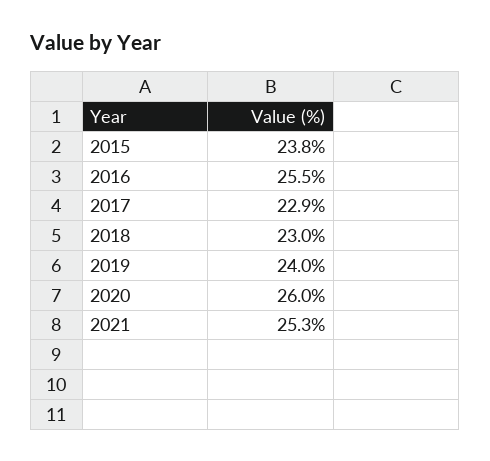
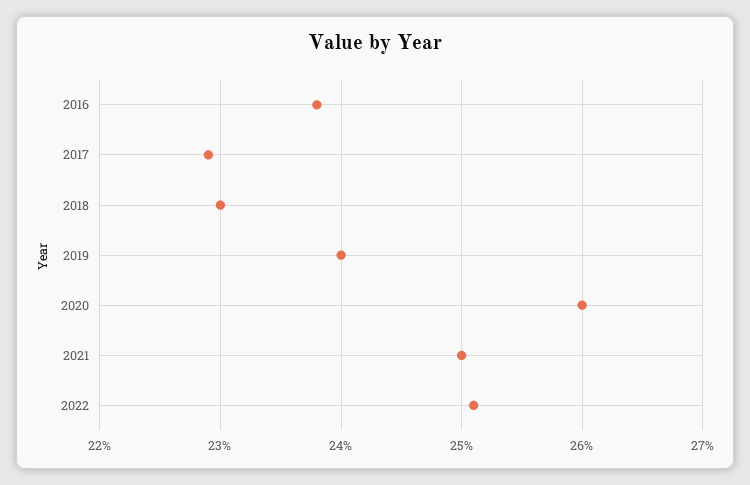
2015: 23.8 -> none
2016: 25.5 -> 23.8
2021: 25.3 -> 25
2022: none -> 25.1

